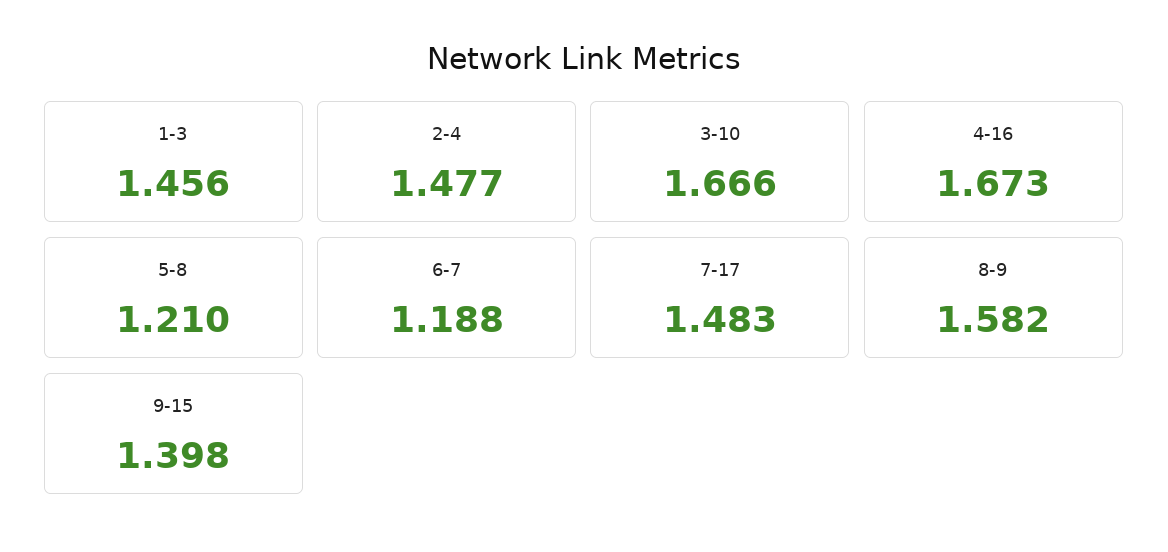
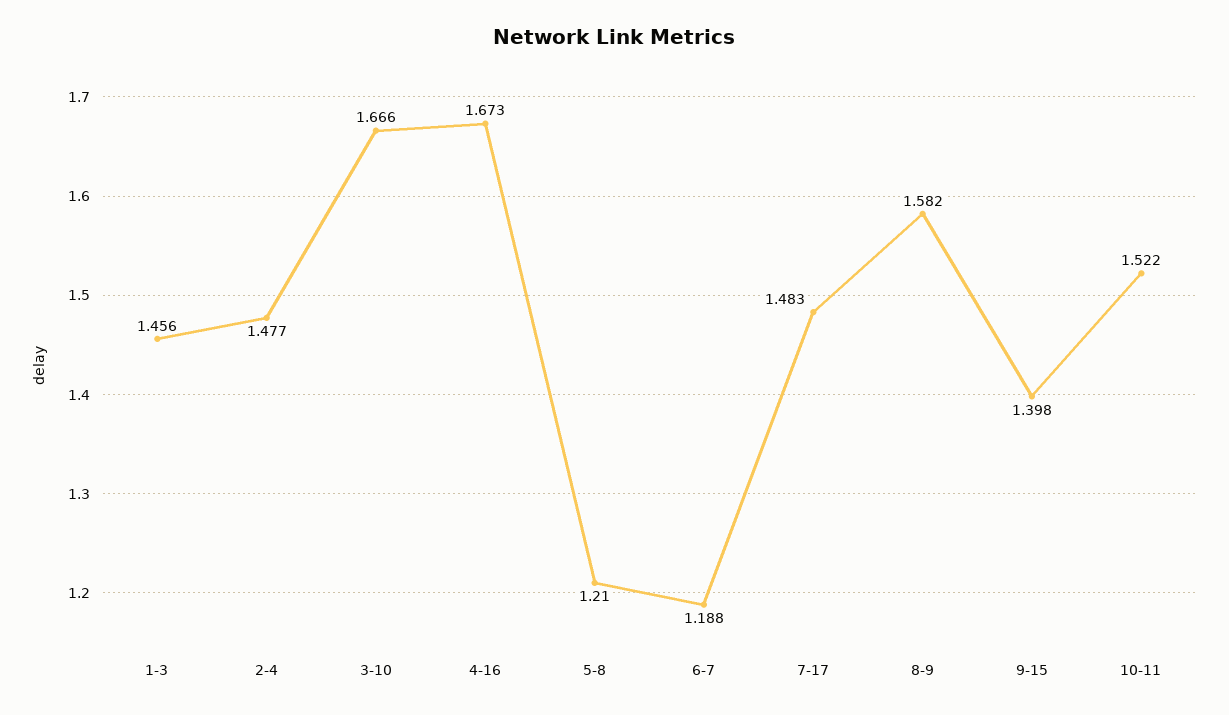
10-11: none -> 1.522

